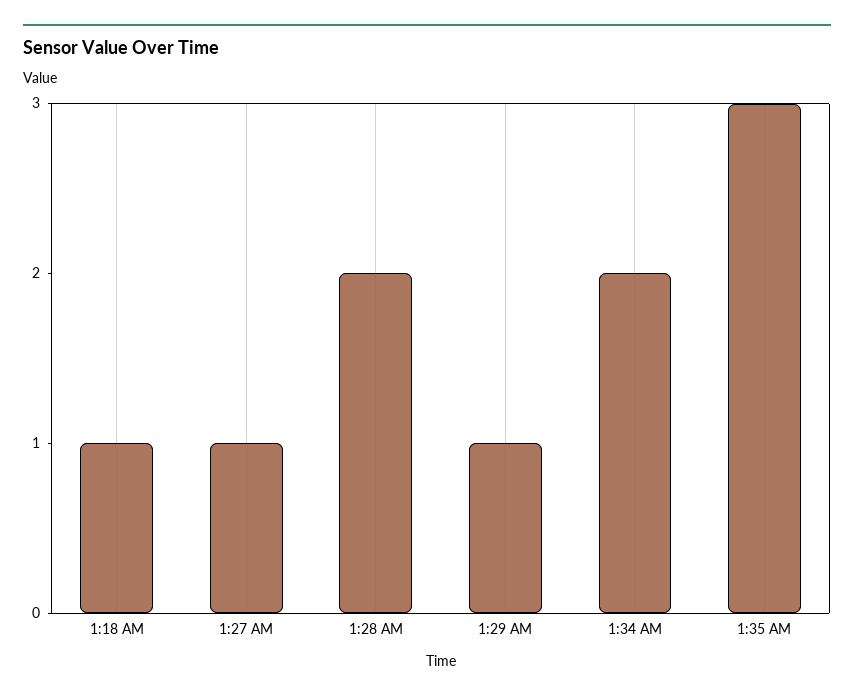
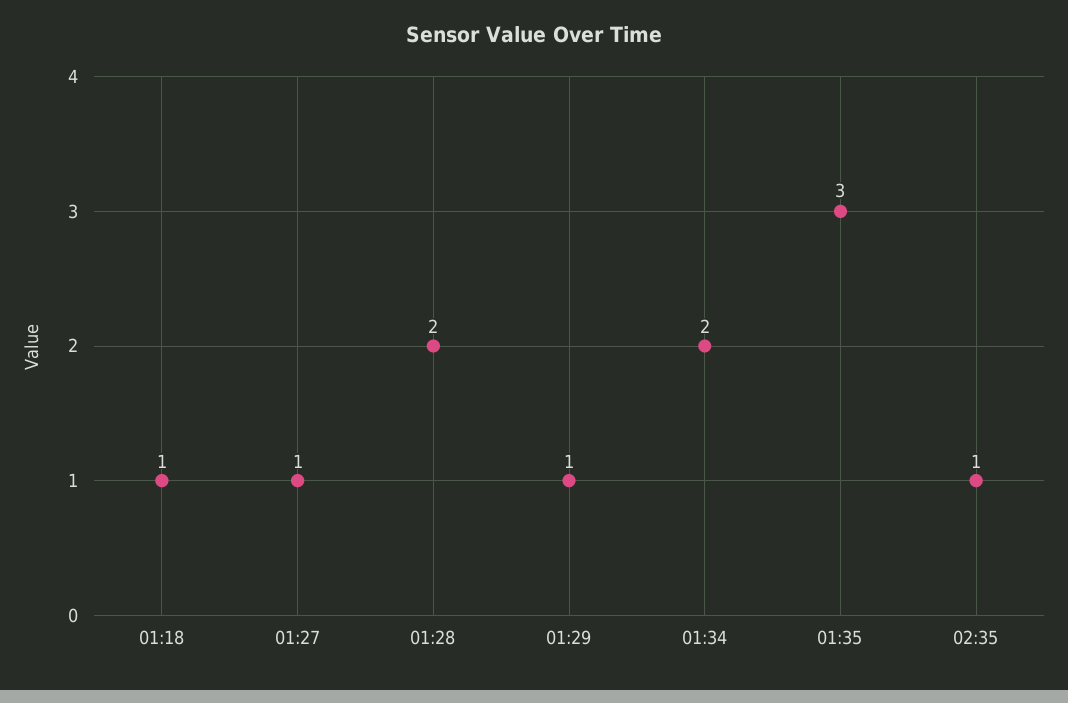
02:35: none -> 1

